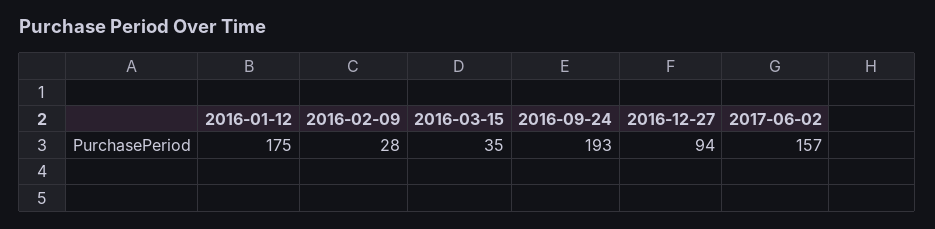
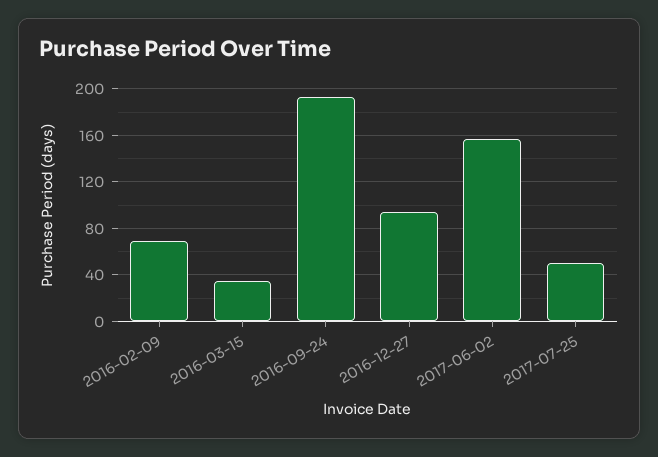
2016-01-12: 175 -> none
2016-02-09: 28 -> 70
2017-07-25: none -> 50

